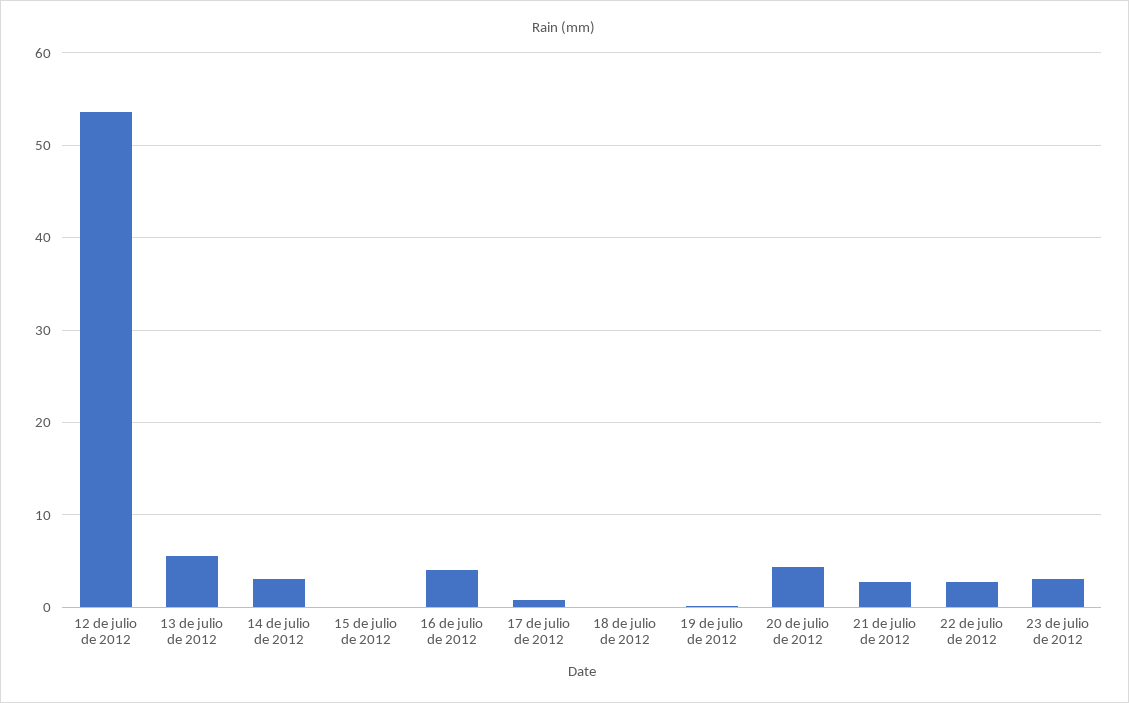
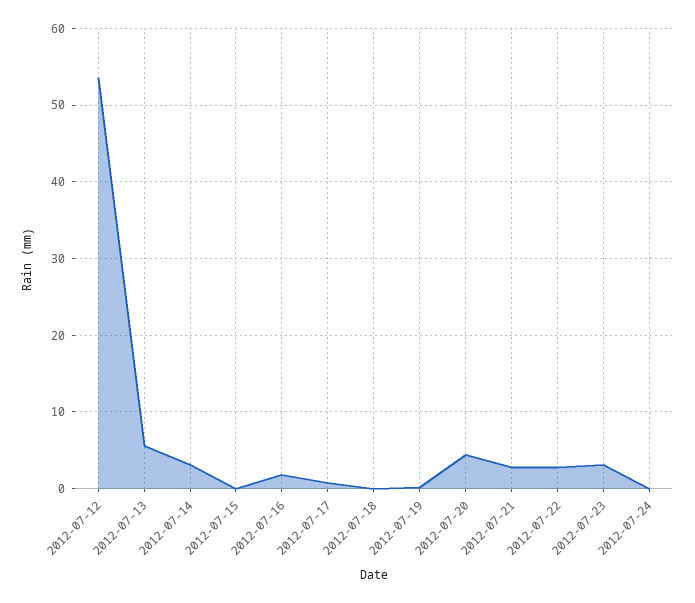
16 de julio de 2012: 4 -> 2
2012-07-24: none -> 0

